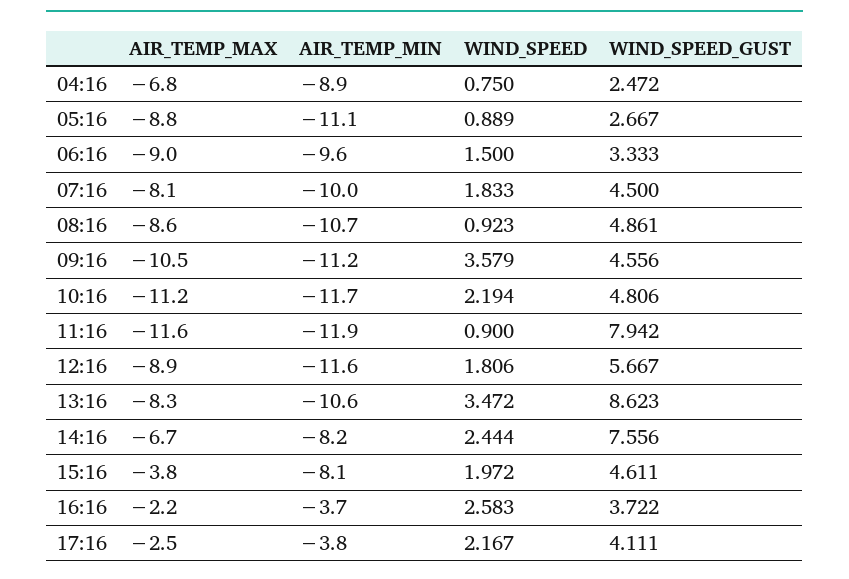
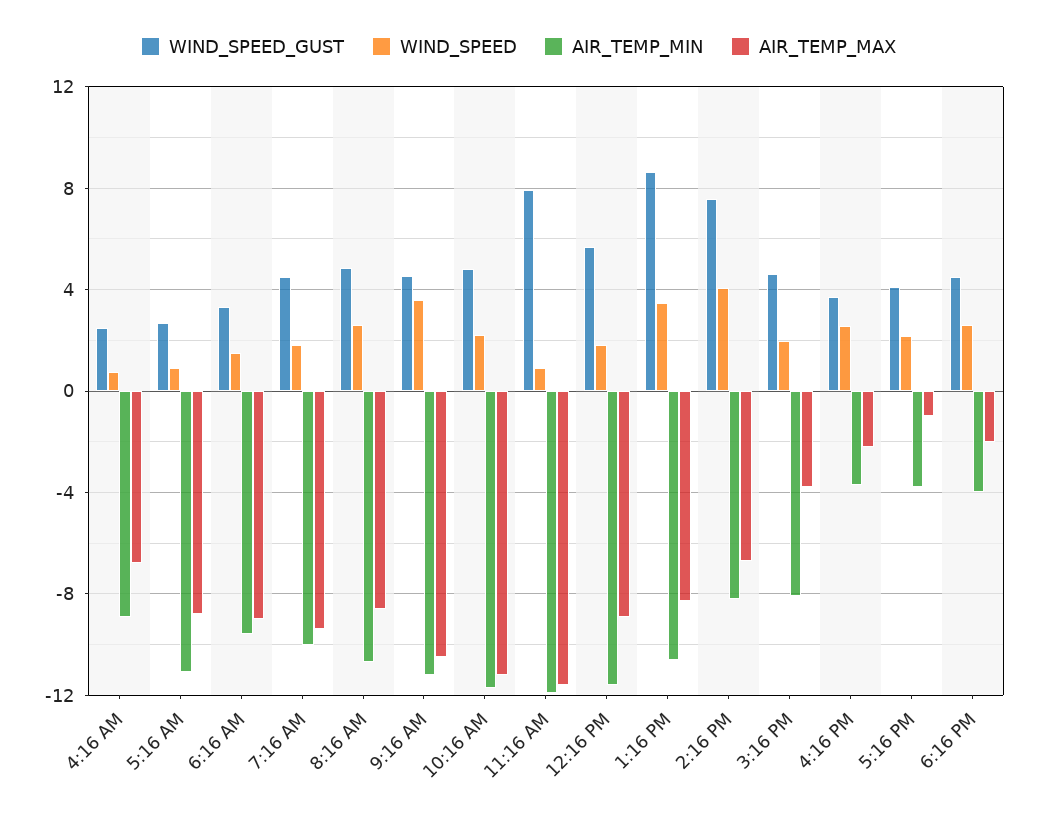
AIR_TEMP_MAX, 07:16: -8.1 -> -9.5
WIND_SPEED, 08:16: 0.923 -> 2.5
WIND_SPEED, 14:16: 2.444 -> 4
AIR_TEMP_MAX, 17:16: -2.5 -> -1
WIND_SPEED_GUST, 6:16 PM: none -> 4.5
WIND_SPEED, 6:16 PM: none -> 2.5
AIR_TEMP_MIN, 6:16 PM: none -> -4
AIR_TEMP_MAX, 6:16 PM: none -> -2

